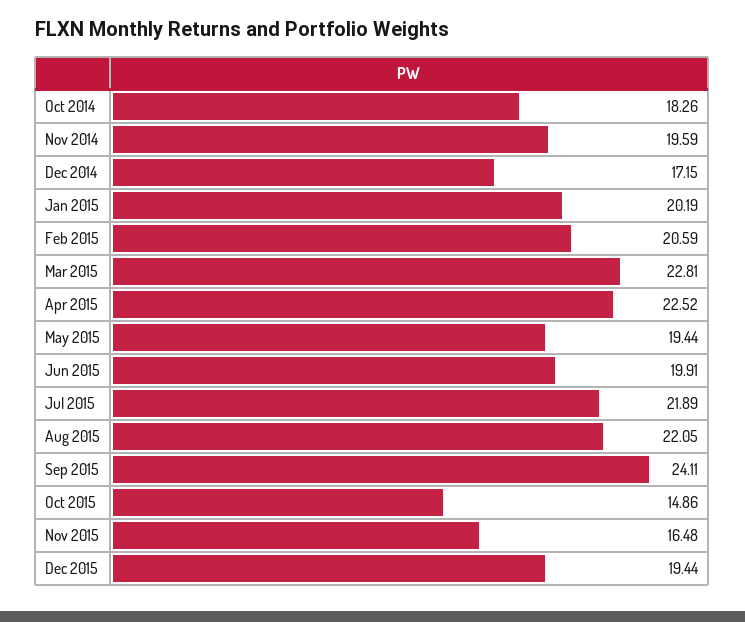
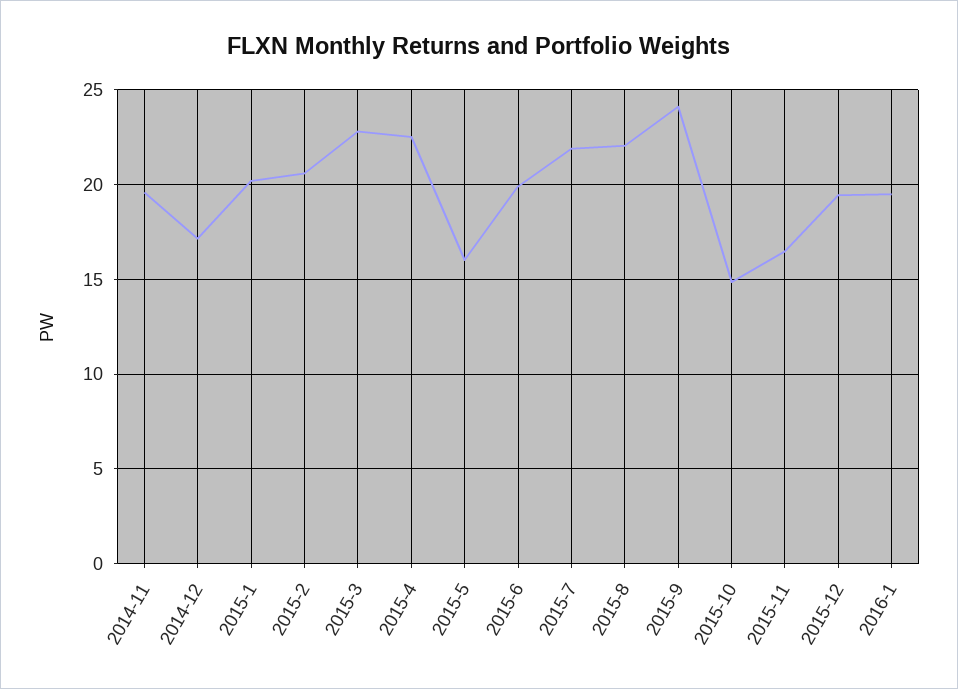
Oct 2014: 18.26 -> none
May 2015: 19.44 -> 16
2016-1: none -> 19.5

